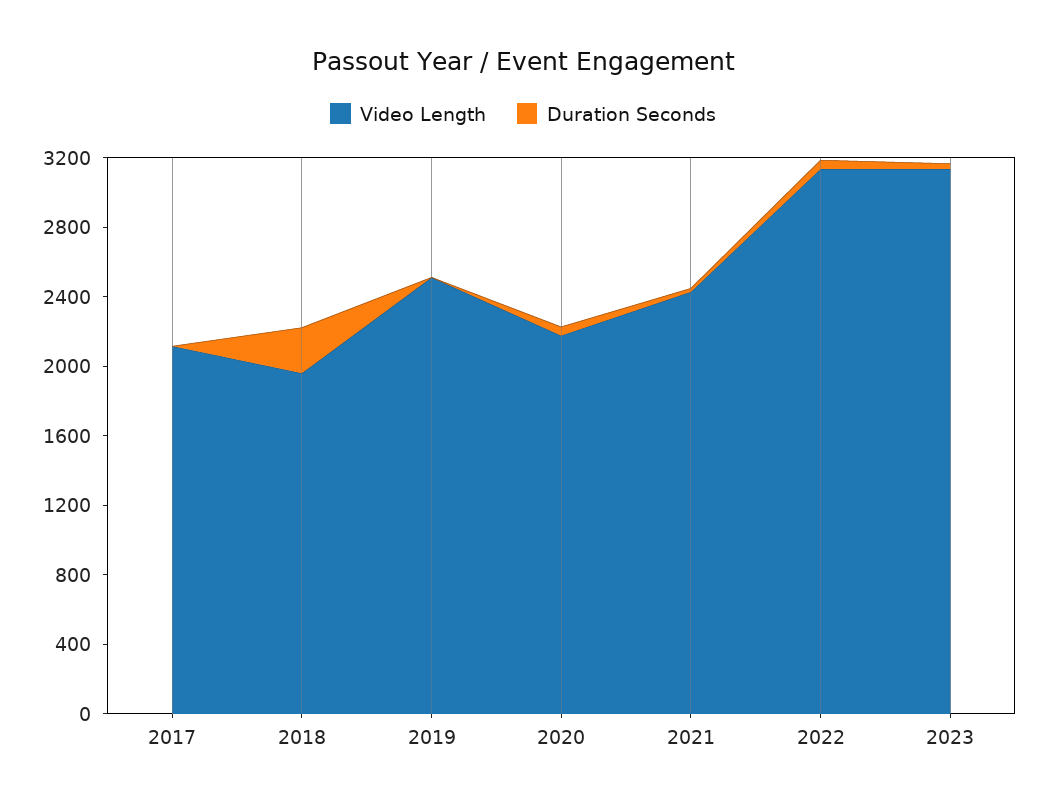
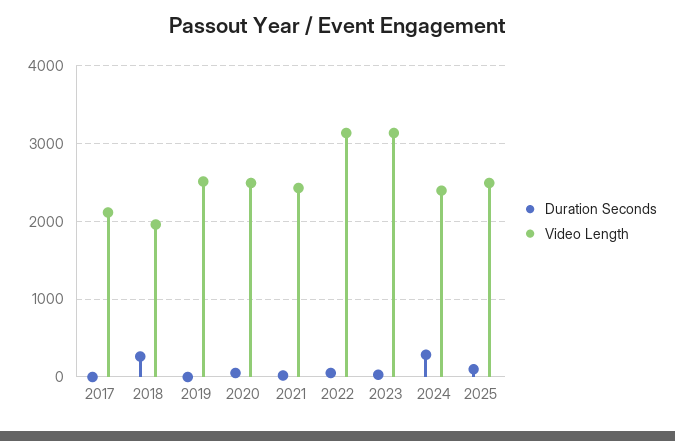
Video Length, 2020: 2200 -> 2500
Duration Seconds, 2024: none -> 300
Video Length, 2024: none -> 2400
Duration Seconds, 2025: none -> 100
Video Length, 2025: none -> 2500

